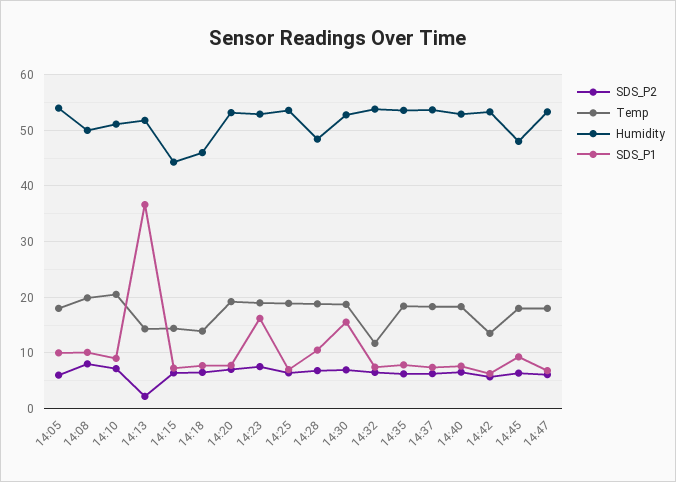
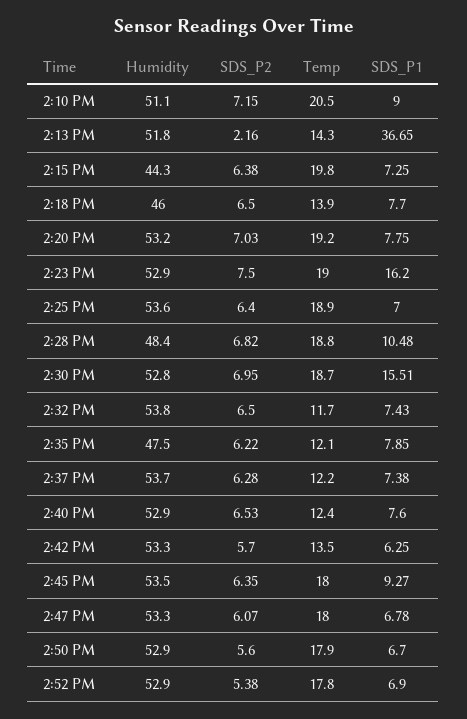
SDS_P2, 14:05: 6 -> none
Temp, 14:05: 18 -> none
Humidity, 14:05: 54 -> none
SDS_P1, 14:05: 10 -> none
SDS_P2, 14:08: 8 -> none
Temp, 14:08: 20 -> none
Humidity, 14:08: 50 -> none
SDS_P1, 14:08: 10 -> none
Temp, 14:15: 14 -> 19.8
Temp, 14:35: 18 -> 12.1
Humidity, 14:35: 54 -> 47.5
Temp, 14:37: 18 -> 12.2
Temp, 14:40: 18 -> 12.4
Humidity, 14:45: 48 -> 53.5
Humidity, 2:50 PM: none -> 52.9
SDS_P2, 2:50 PM: none -> 5.6
Temp, 2:50 PM: none -> 17.9
SDS_P1, 2:50 PM: none -> 6.7
Humidity, 2:52 PM: none -> 52.9
SDS_P2, 2:52 PM: none -> 5.38
Temp, 2:52 PM: none -> 17.8
SDS_P1, 2:52 PM: none -> 6.9

